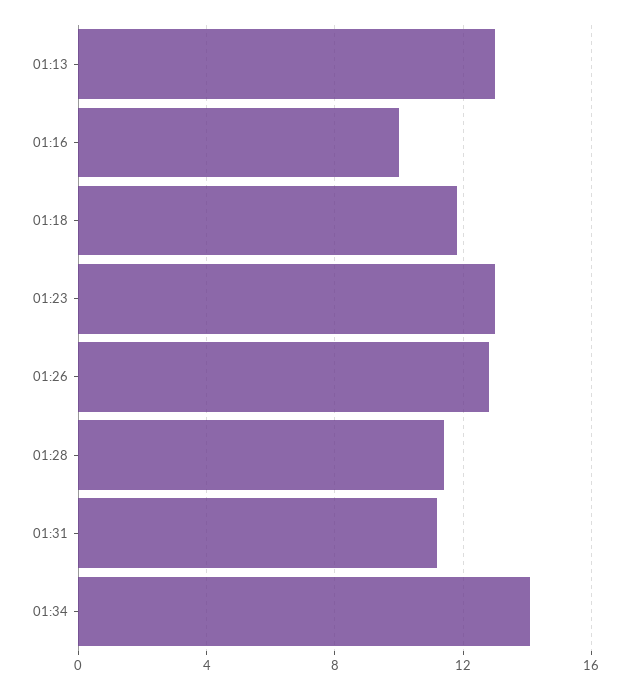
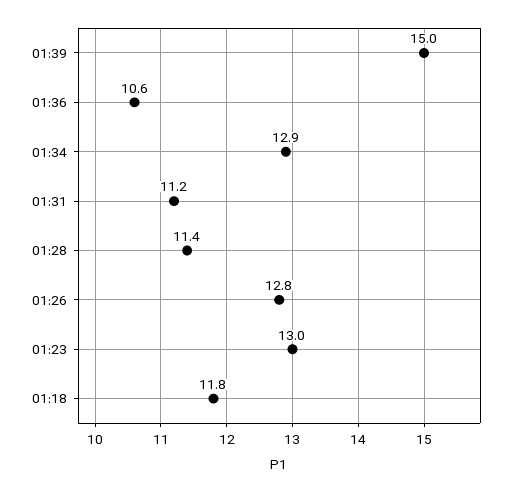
01:13: 13 -> none
01:16: 10 -> none
01:34: 14 -> 12.9
01:39: none -> 15
01:36: none -> 10.6

